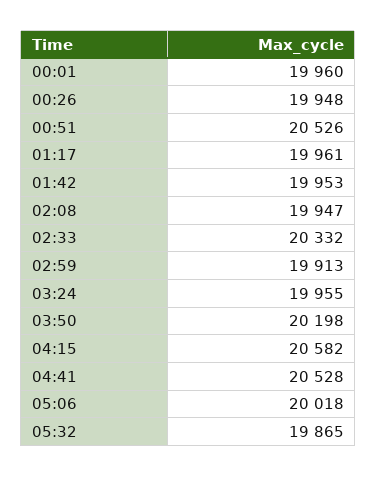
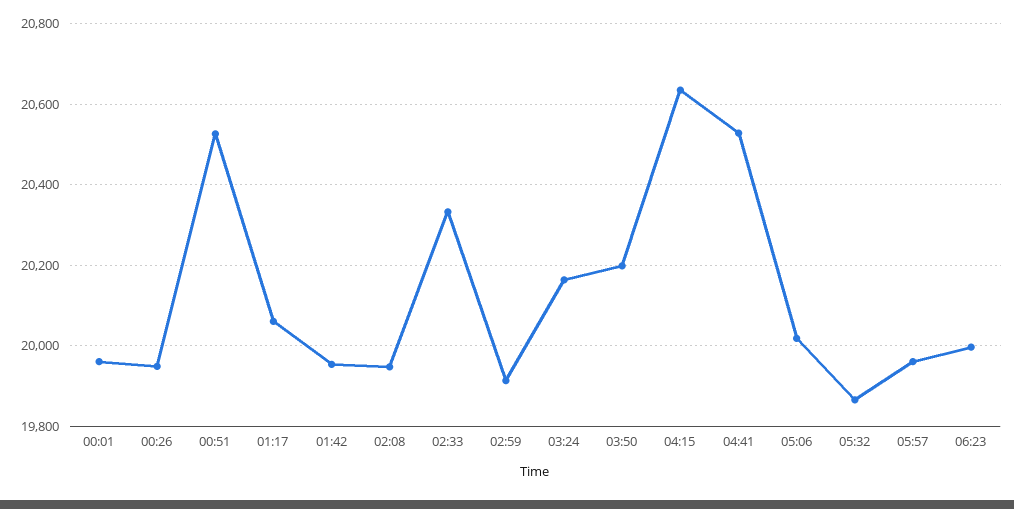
01:17: 19961 -> 20060
03:24: 19955 -> 20160
04:15: 20582 -> 20640
05:57: none -> 19960
06:23: none -> 20000

